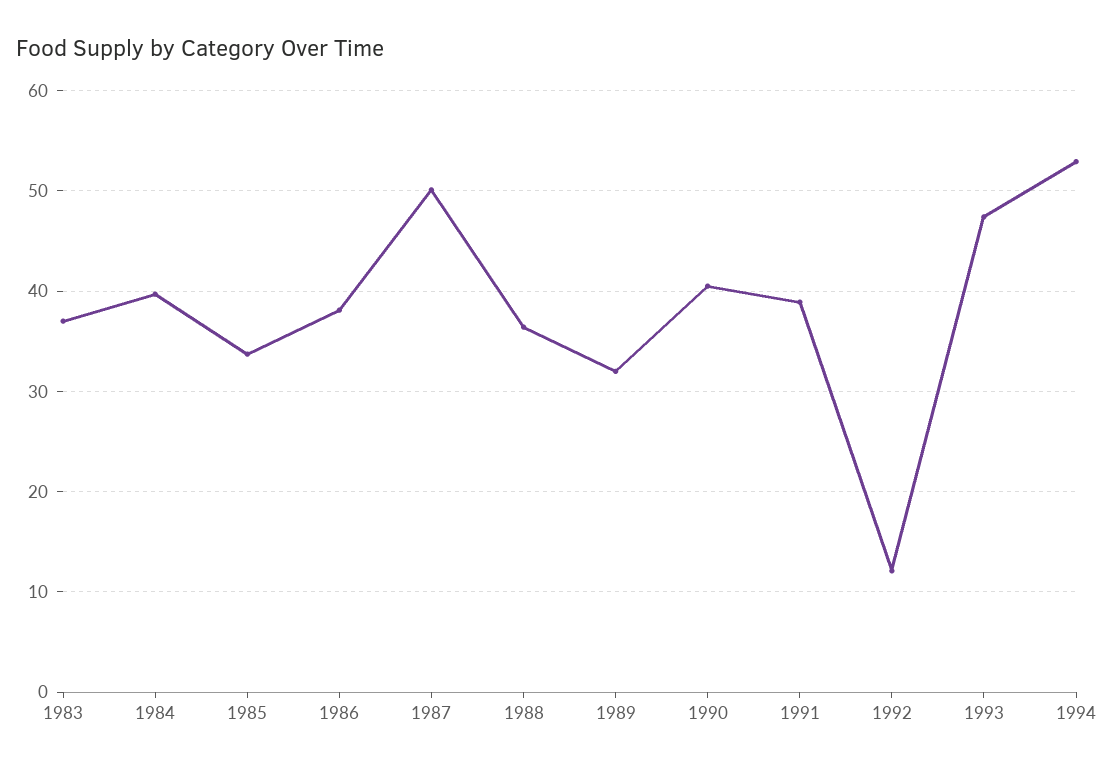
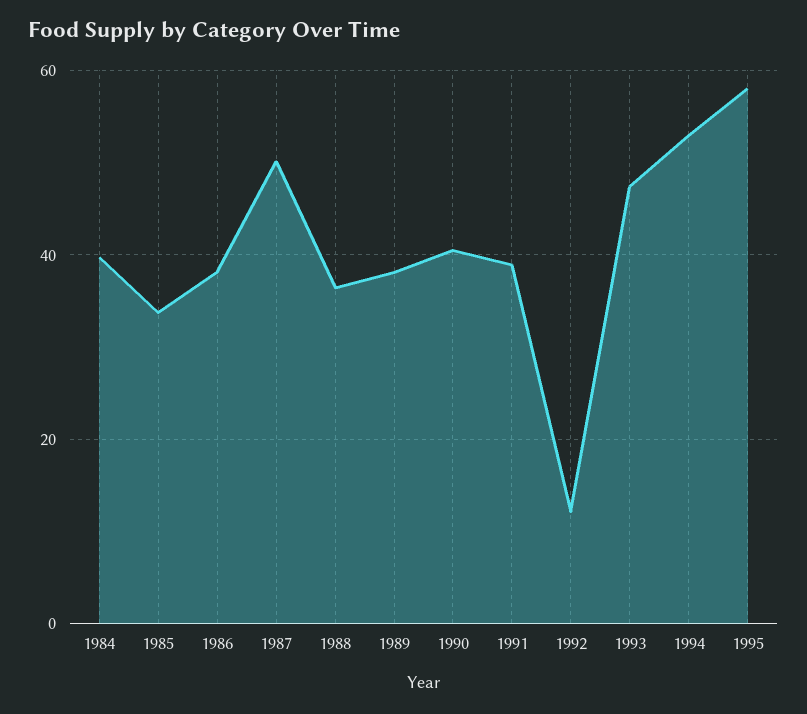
1983: 37 -> none
1989: 32 -> 38
1995: none -> 58

